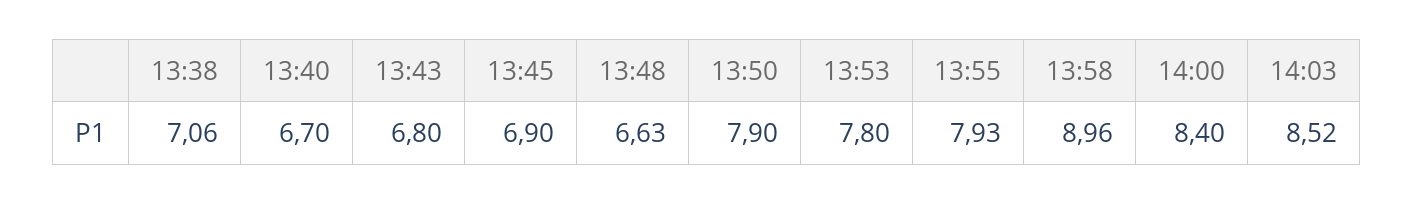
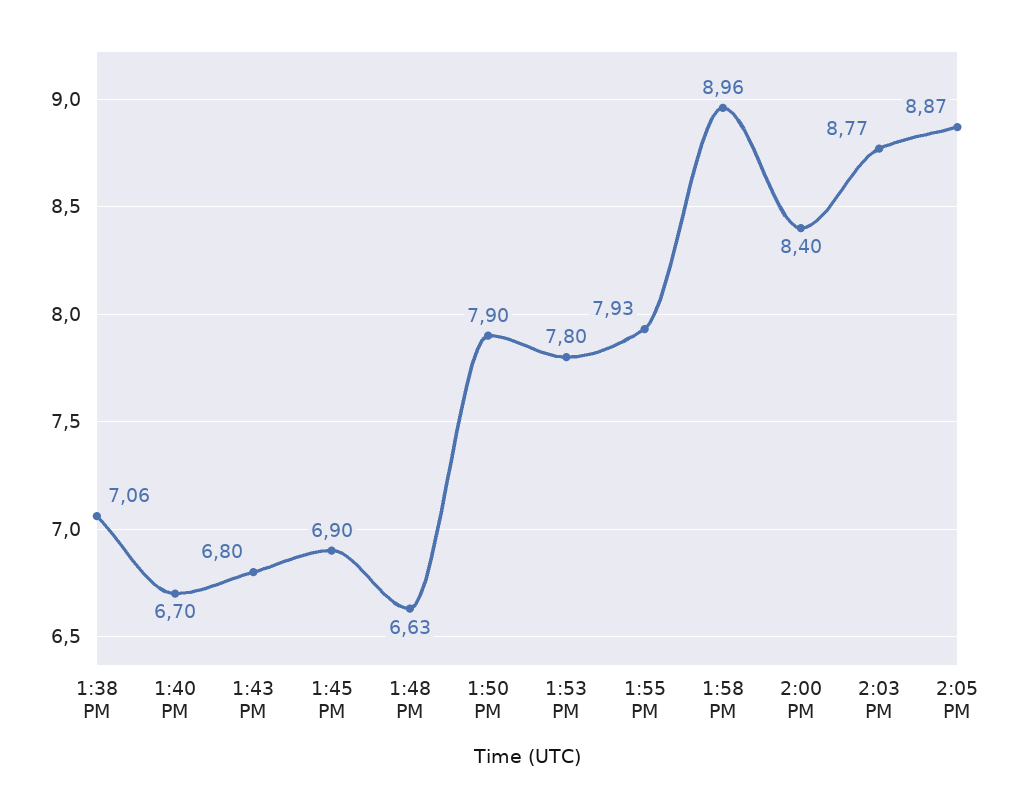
14:03: 8.52 -> 8.77
2:05 PM: none -> 8.87

